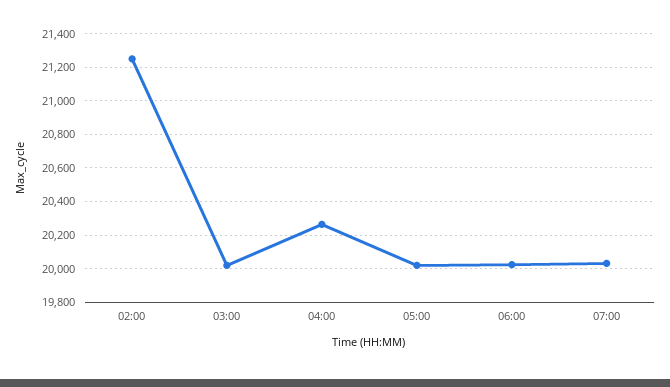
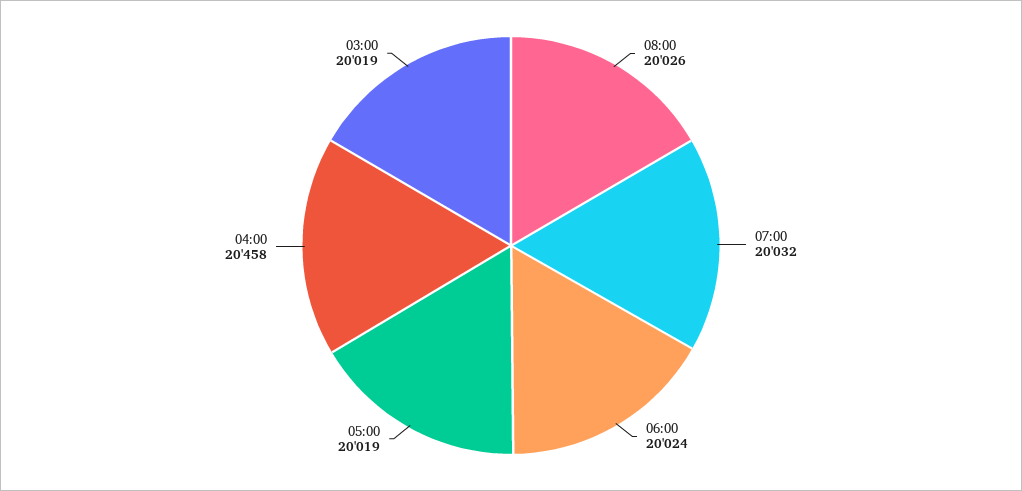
02:00: 21250 -> none
04:00: 20250 -> 20458
08:00: none -> 20026

